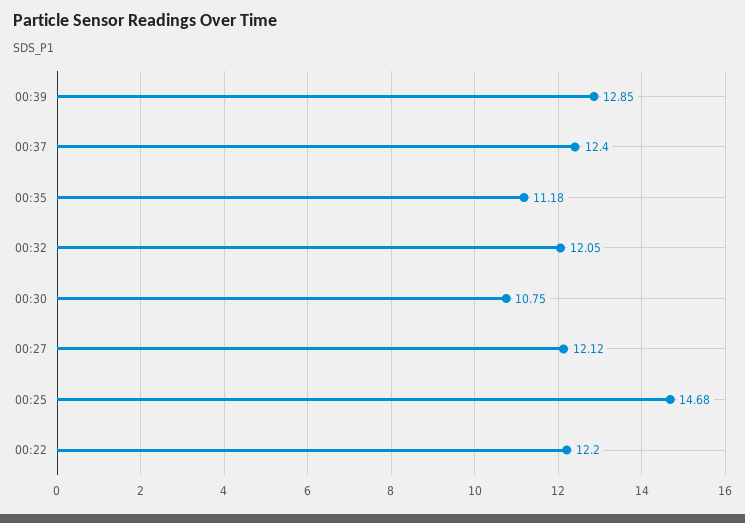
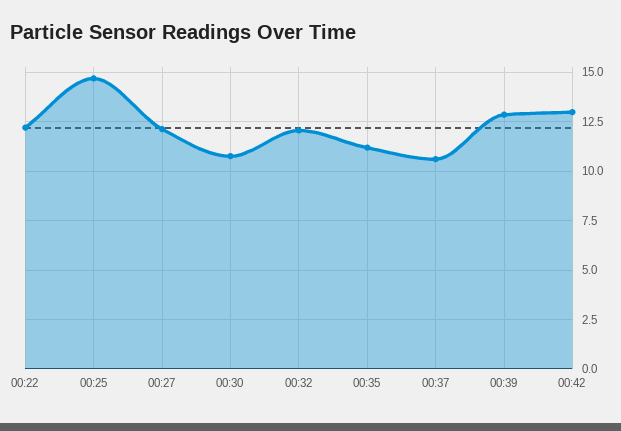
00:37: 12.4 -> 10.5
00:42: none -> 13

